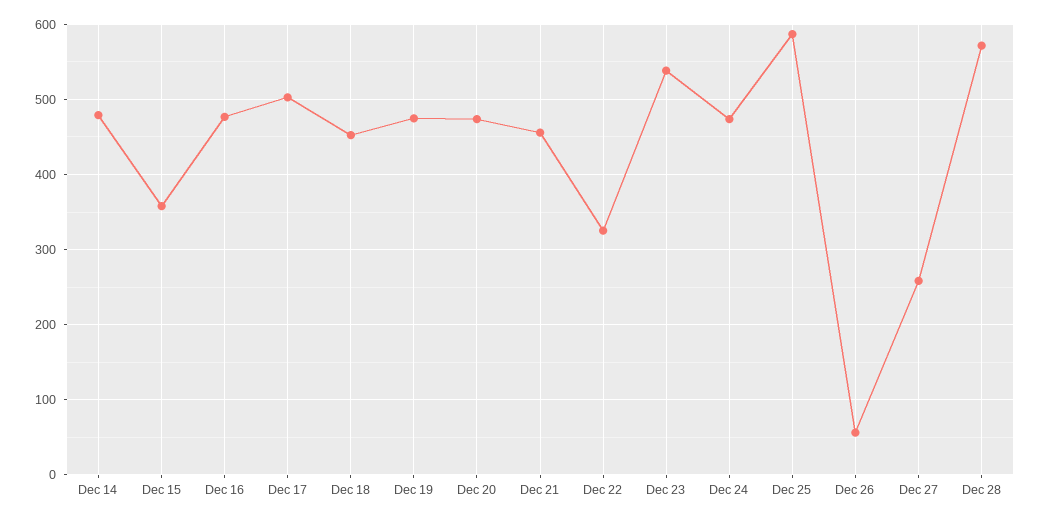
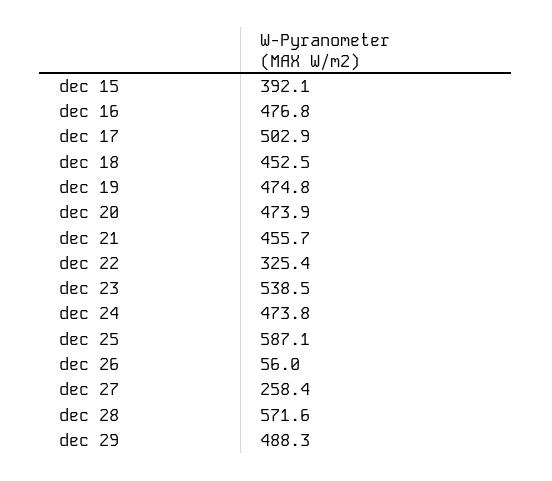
Dec 14: 480 -> none
Dec 15: 360 -> 392.1
dec 29: none -> 488.3

